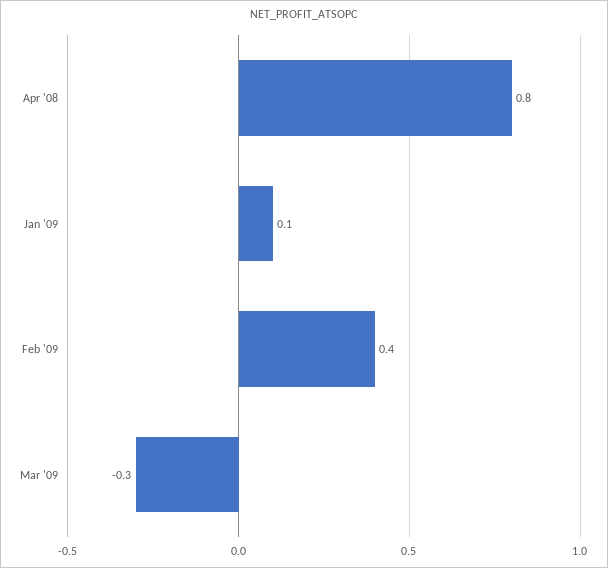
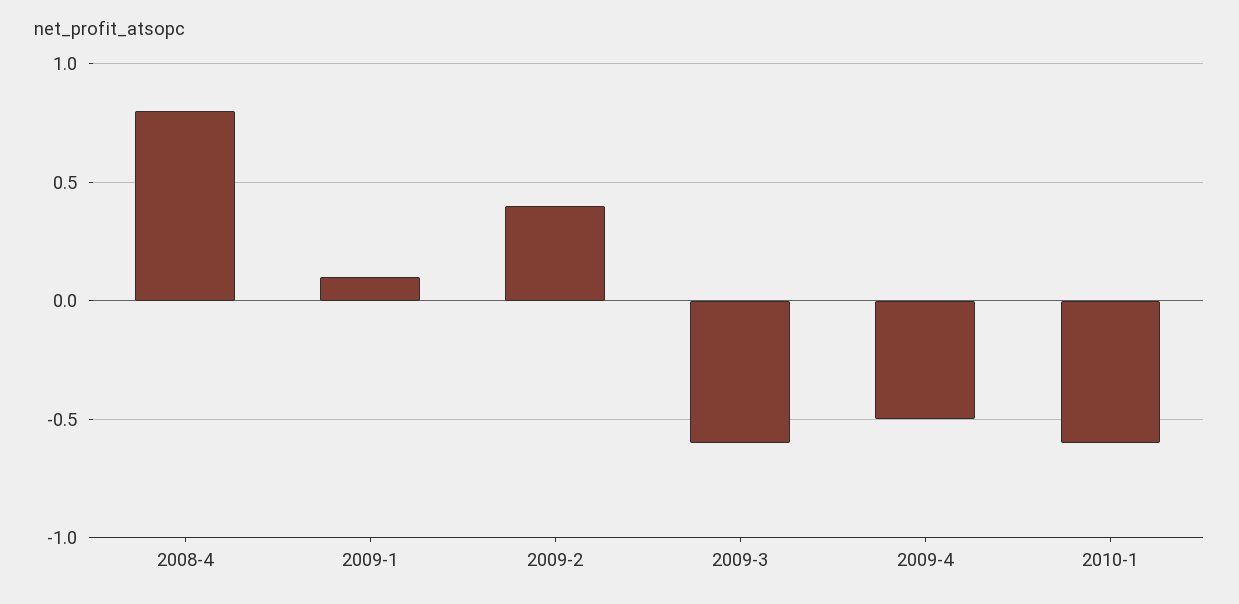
Mar '09: -0.3 -> -0.6
2009-4: none -> -0.5
2010-1: none -> -0.6

